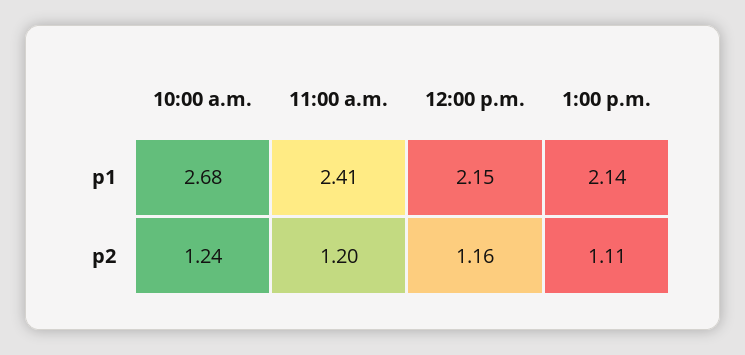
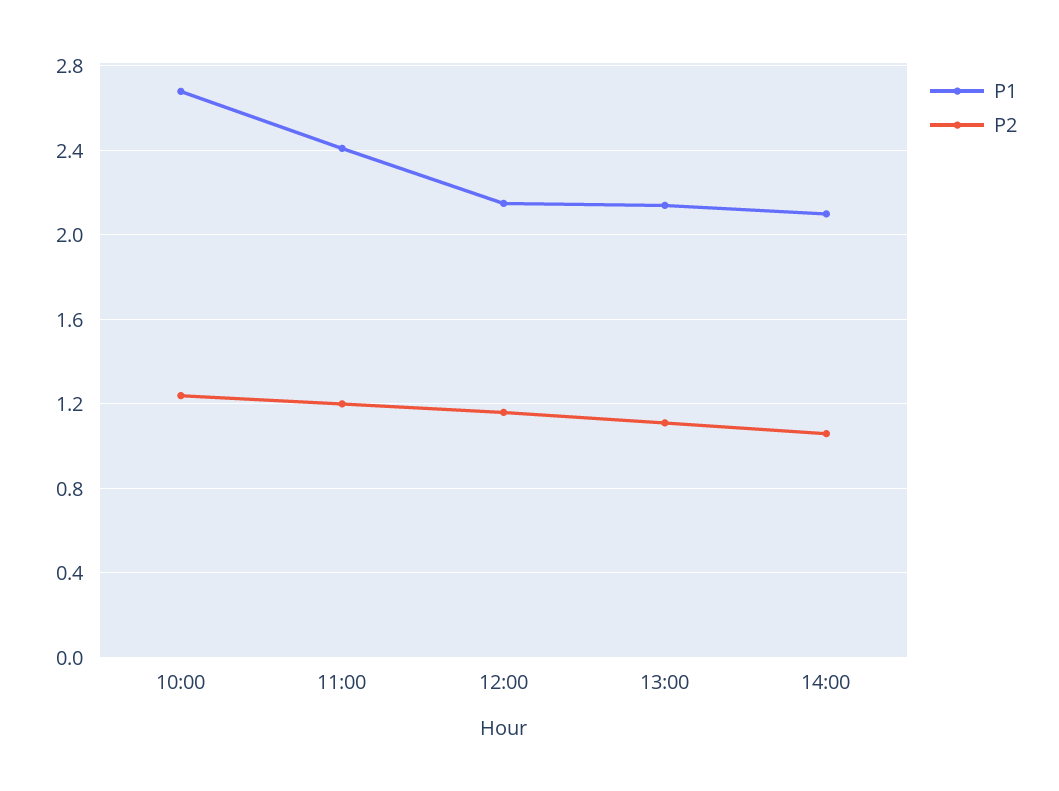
p1, 14:00: none -> 2.1
p2, 14:00: none -> 1.05

